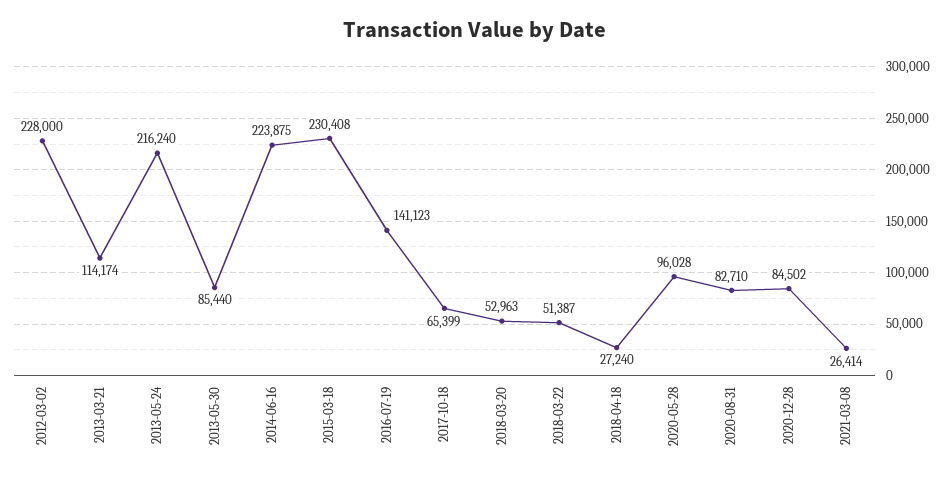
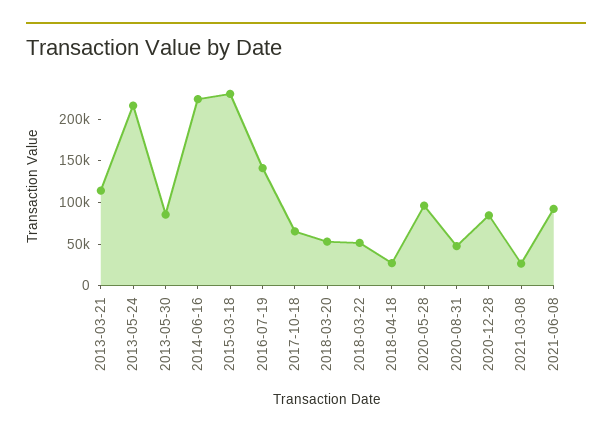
2012-03-02: 228000 -> none
2020-08-31: 82710 -> 50000
2021-06-08: none -> 90000

